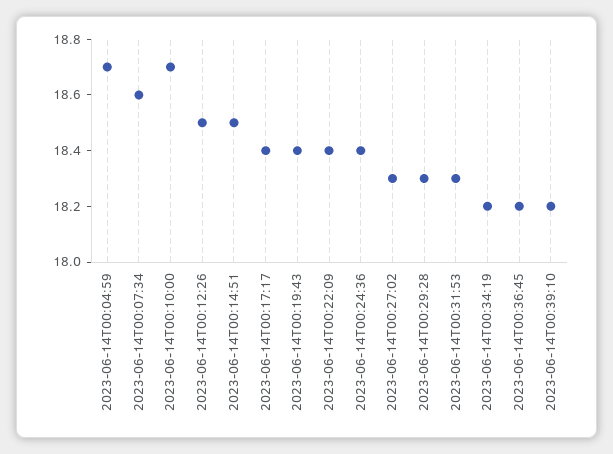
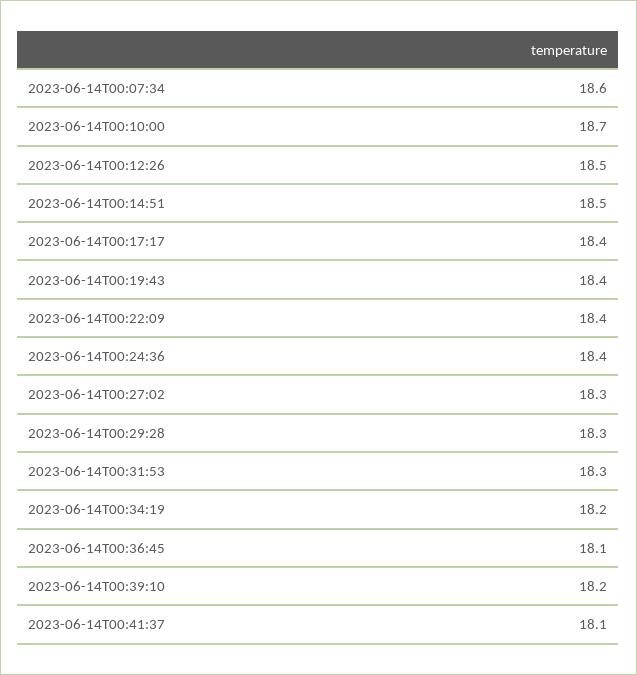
2023-06-14T00:04:59: 18.7 -> none
2023-06-14T00:36:45: 18.2 -> 18.1
2023-06-14T00:41:37: none -> 18.1

